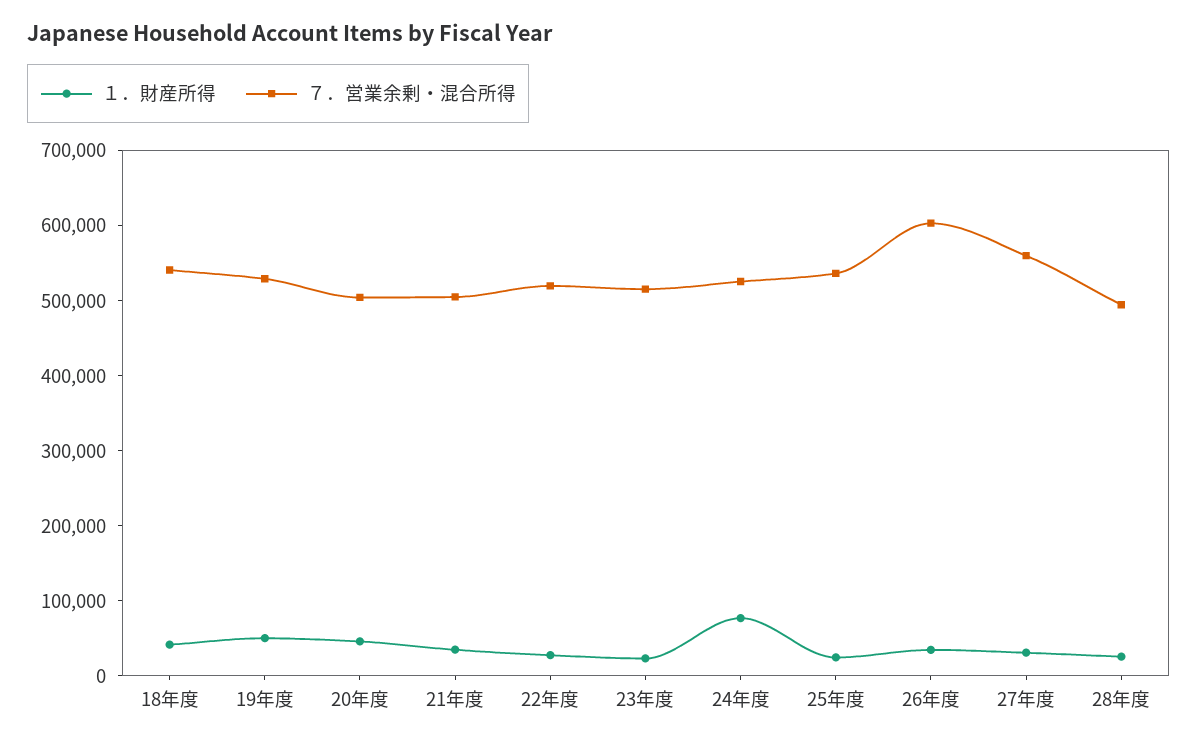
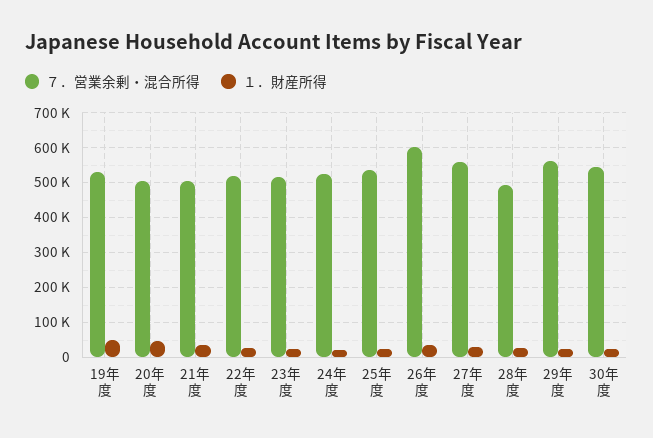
１．財産所得, 18年度: 40000 -> none
７．営業余剰・混合所得, 18年度: 540000 -> none
１．財産所得, 24年度: 80000 -> 20000
７．営業余剰・混合所得, 29年度: none -> 560000
１．財産所得, 29年度: none -> 20000
７．営業余剰・混合所得, 30年度: none -> 540000
１．財産所得, 30年度: none -> 20000

